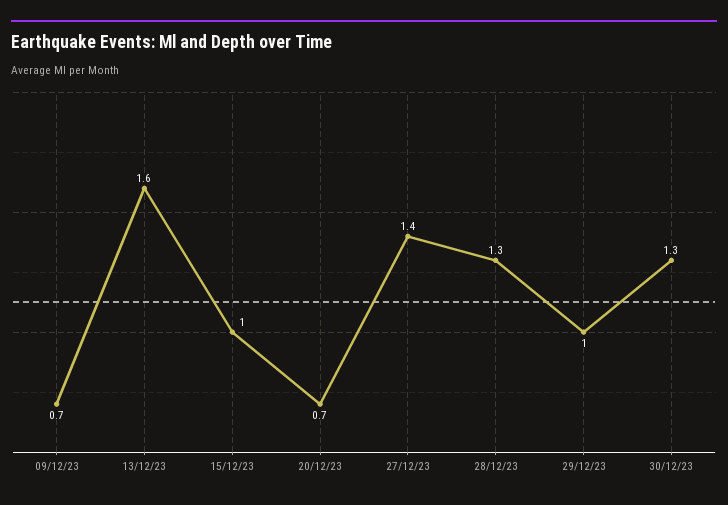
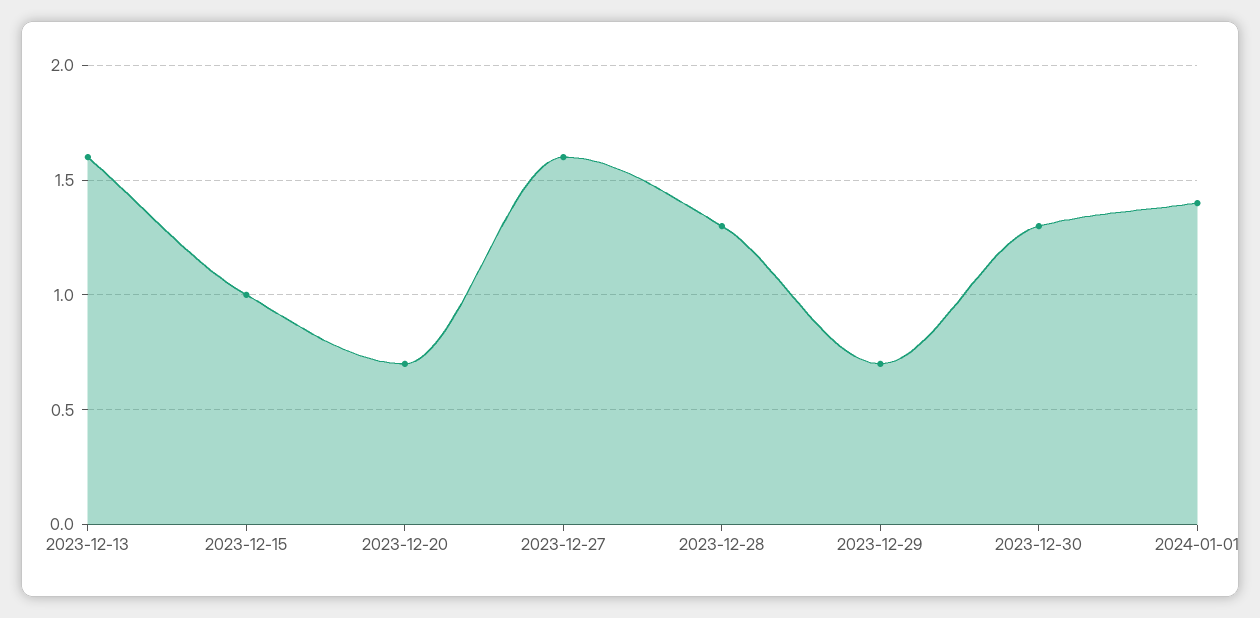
09/12/23: 0.7 -> none
27/12/23: 1.4 -> 1.6
29/12/23: 1 -> 0.7
2024-01-01: none -> 1.4

